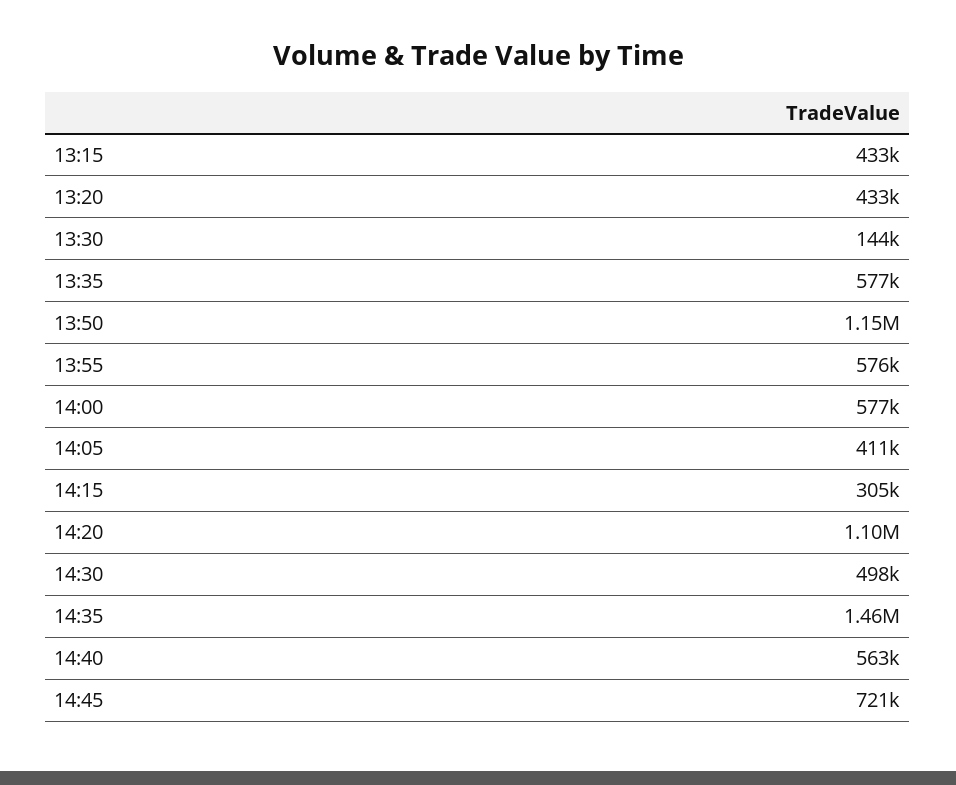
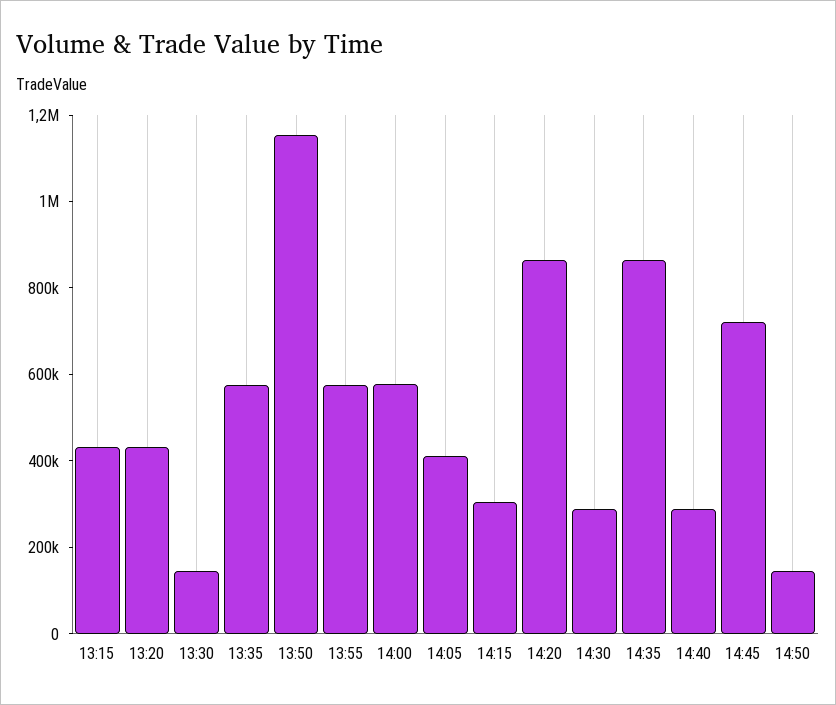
14:20: 1100000 -> 850000
14:30: 498000 -> 300000
14:35: 1460000 -> 850000
14:40: 563000 -> 300000
14:50: none -> 150000

